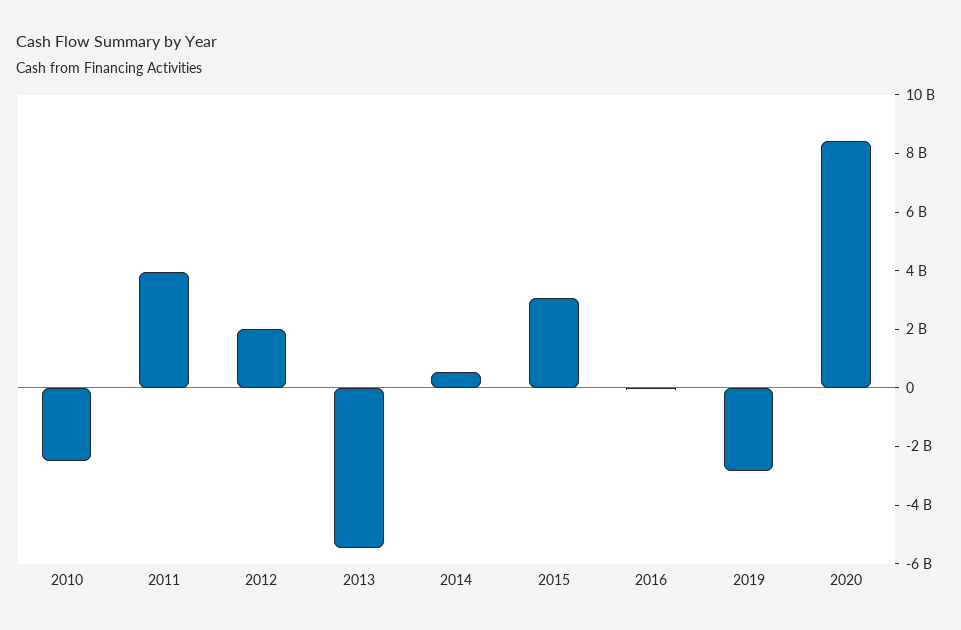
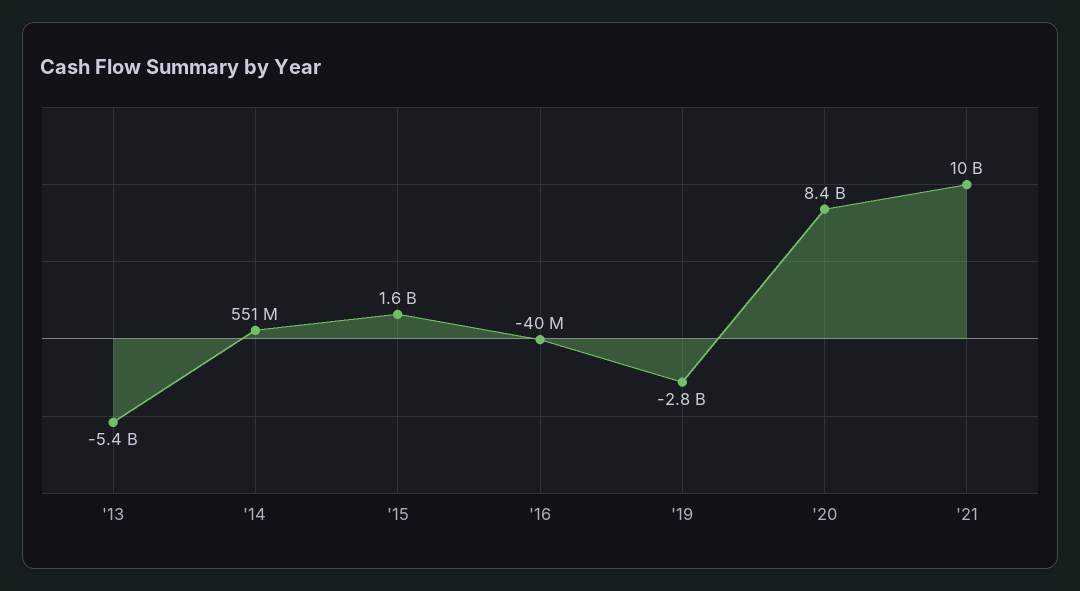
2010: -2500000000 -> none
2011: 4000000000 -> none
2012: 2000000000 -> none
2015: 3000000000 -> 1600000000
'21: none -> 10000000000

